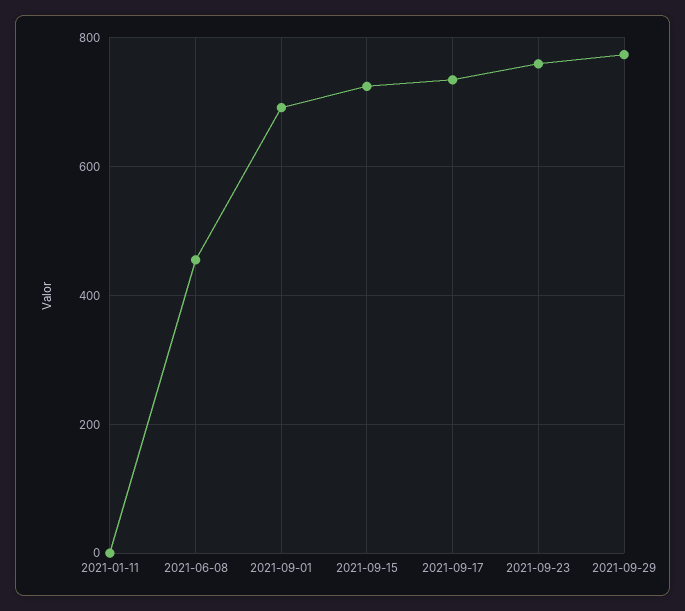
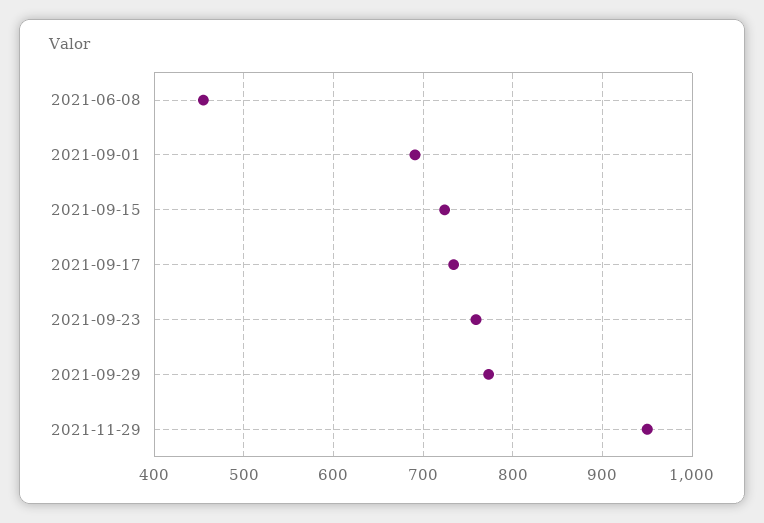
2021-01-11: 0 -> none
2021-11-29: none -> 950

